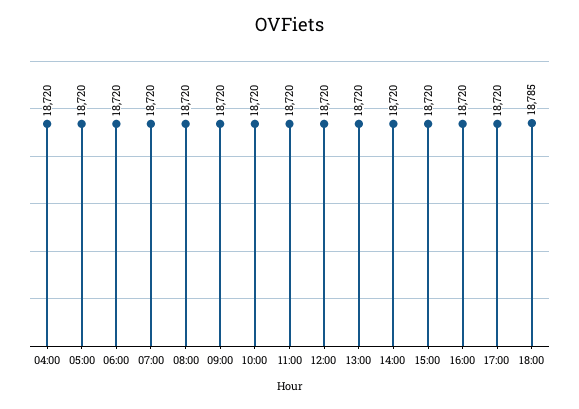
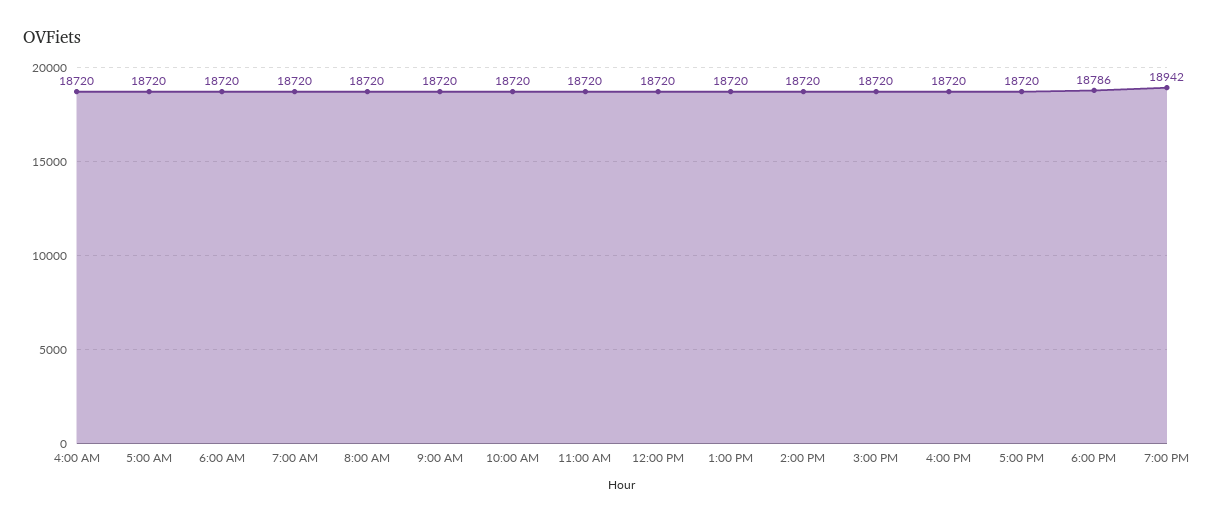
18:00: 18785 -> 18786
7:00 PM: none -> 18942

